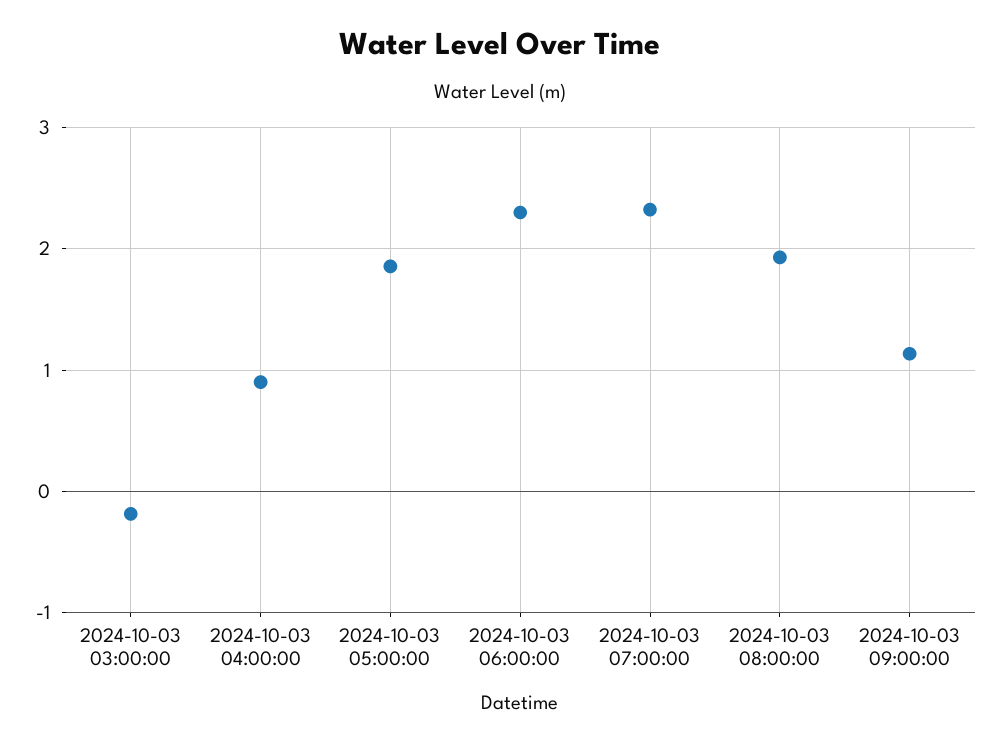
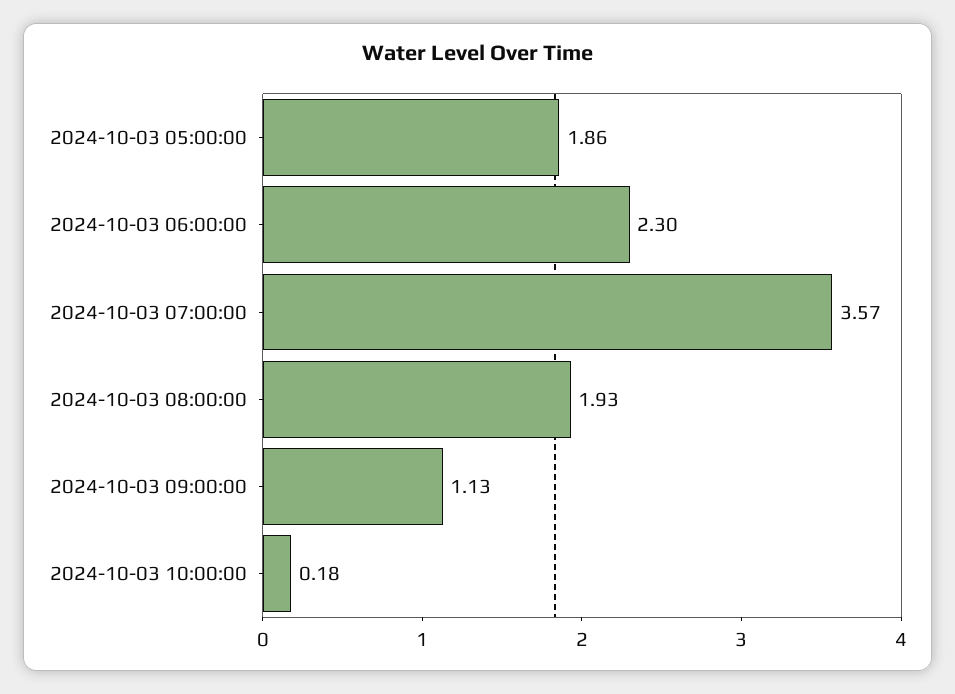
2024-10-03 03:00:00: -0.2 -> none
2024-10-03 04:00:00: 0.9 -> none
2024-10-03 07:00:00: 2.3 -> 3.57
2024-10-03 10:00:00: none -> 0.18

